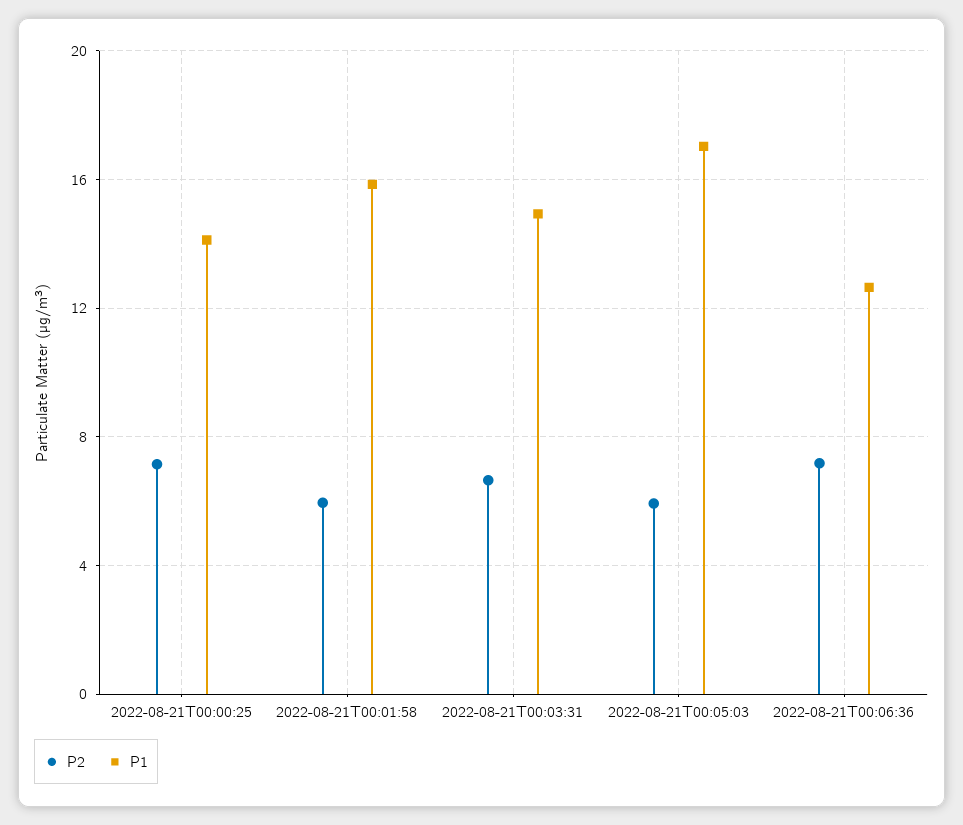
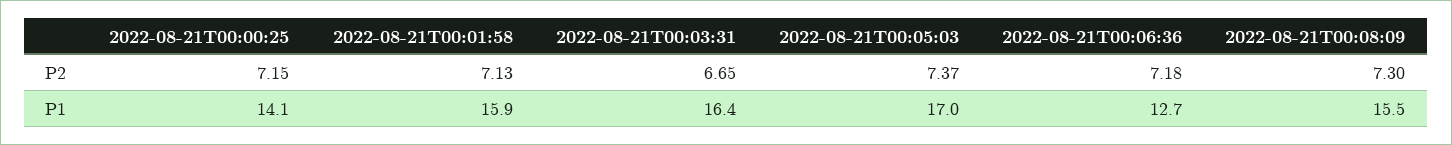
P2, 2022-08-21T00:01:58: 6 -> 7.13
P1, 2022-08-21T00:03:31: 15 -> 16.4
P2, 2022-08-21T00:05:03: 6 -> 7.37
P2, 2022-08-21T00:08:09: none -> 7.3
P1, 2022-08-21T00:08:09: none -> 15.5

